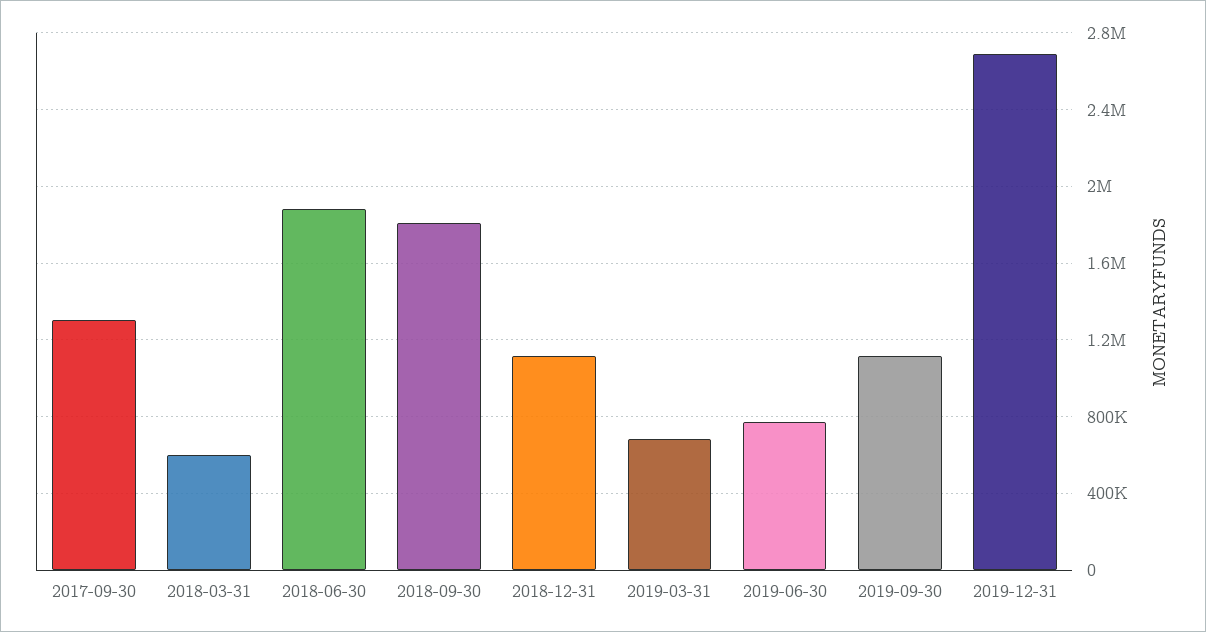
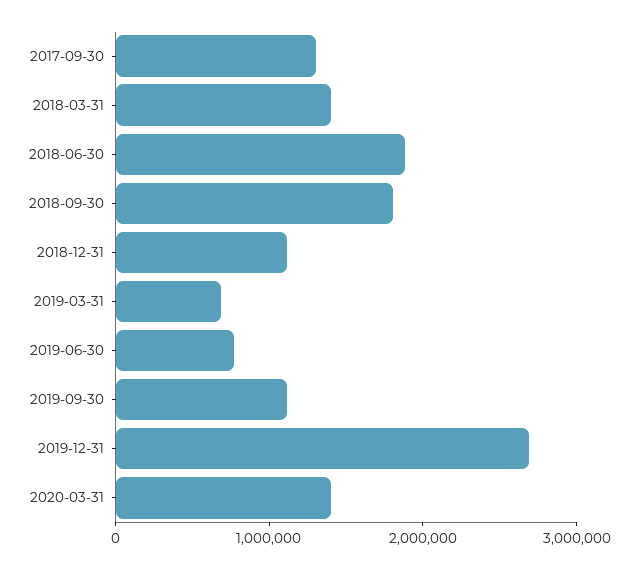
2018-03-31: 600000 -> 1400000
2020-03-31: none -> 1400000

